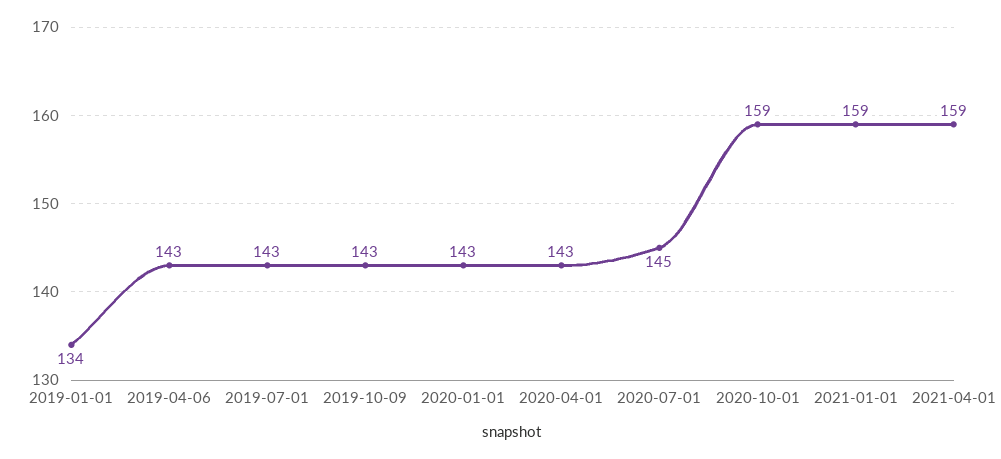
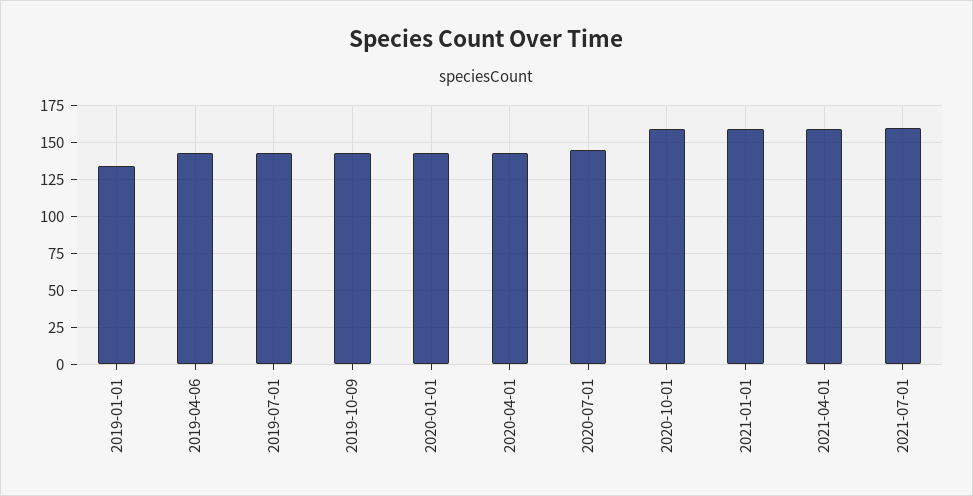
2021-07-01: none -> 160

